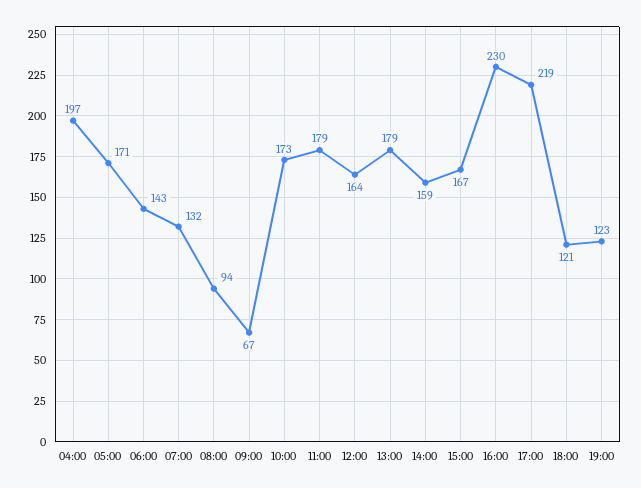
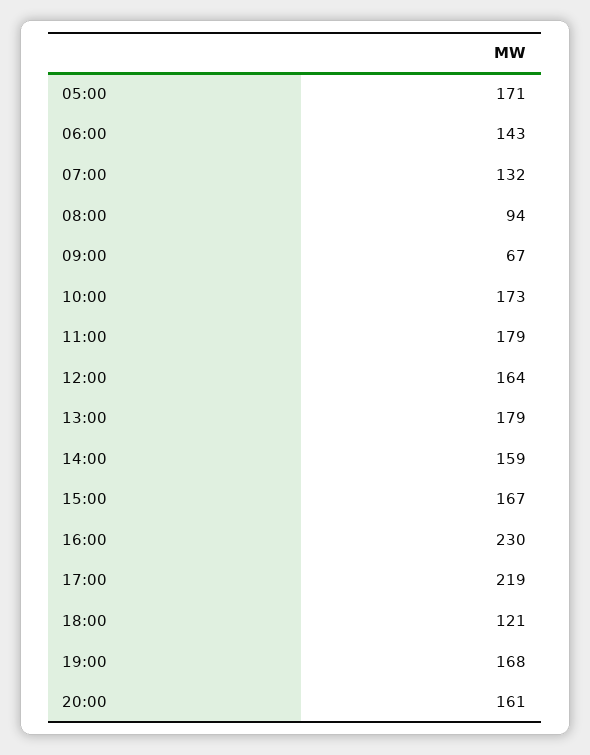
04:00: 197 -> none
19:00: 123 -> 168
20:00: none -> 161

